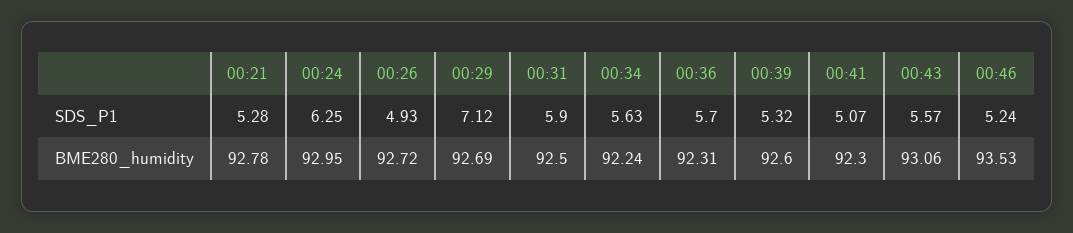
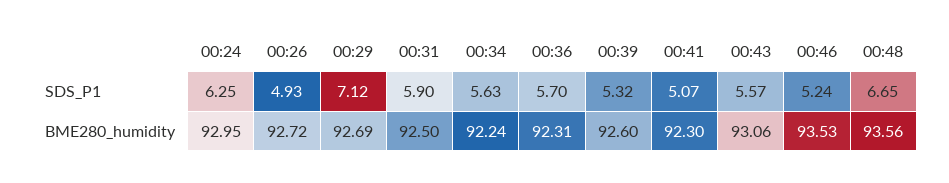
00:21, SDS_P1: 5.28 -> none
00:21, BME280_humidity: 92.78 -> none
00:48, SDS_P1: none -> 6.65
00:48, BME280_humidity: none -> 93.56

